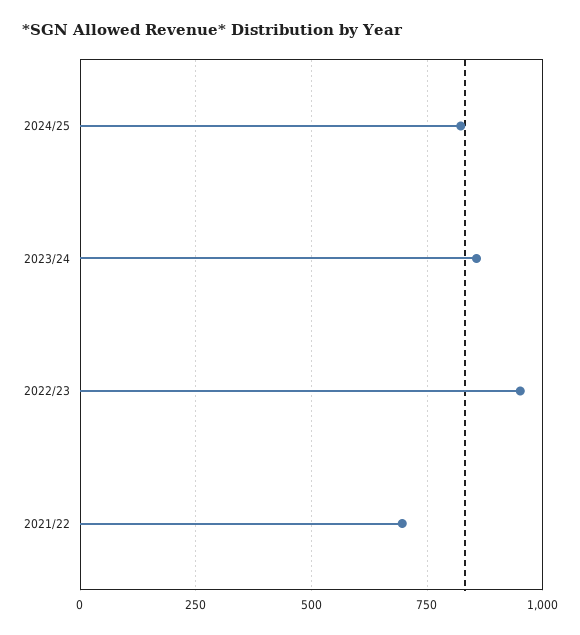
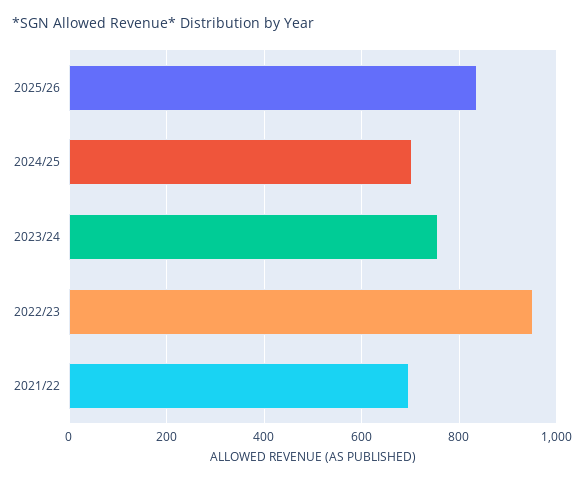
2024/25: 825 -> 700
2023/24: 850 -> 760
2025/26: none -> 840

